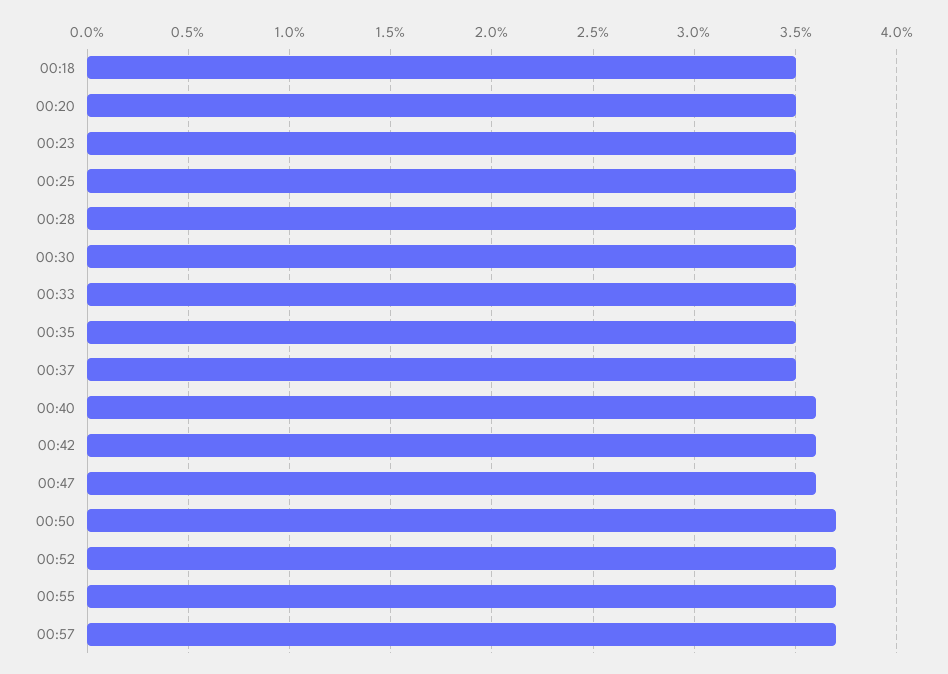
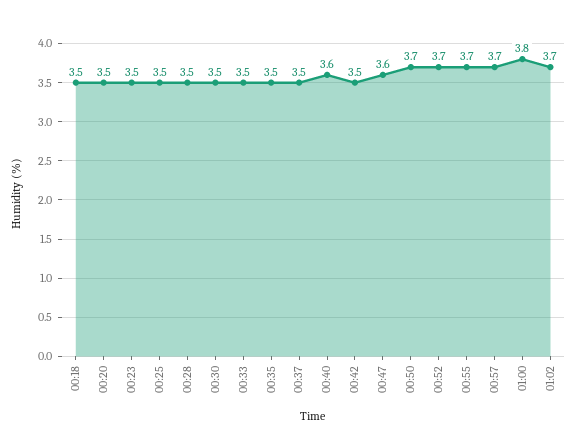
00:42: 3.6 -> 3.5
01:00: none -> 3.8
01:02: none -> 3.7

